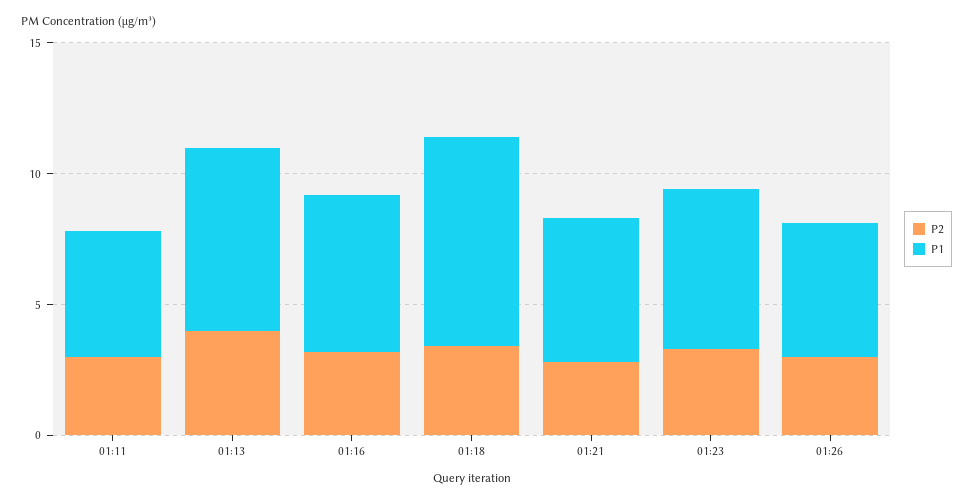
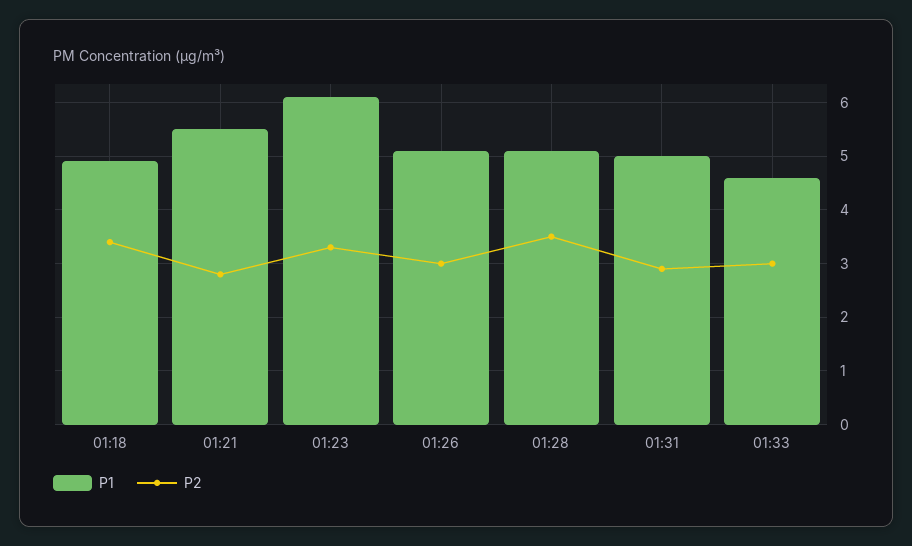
P2, 01:11: 3 -> none
P1, 01:11: 5 -> none
P2, 01:13: 4 -> none
P1, 01:13: 7 -> none
P2, 01:16: 3 -> none
P1, 01:16: 6 -> none
P1, 01:18: 8 -> 5
P1, 01:28: none -> 5
P2, 01:28: none -> 3.5
P1, 01:31: none -> 5
P2, 01:31: none -> 3
P1, 01:33: none -> 4.5
P2, 01:33: none -> 3

